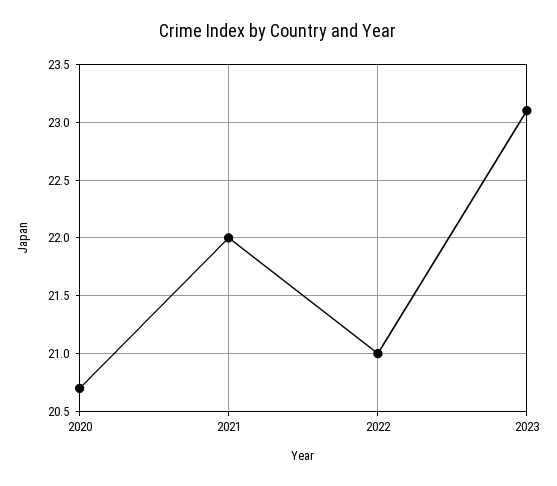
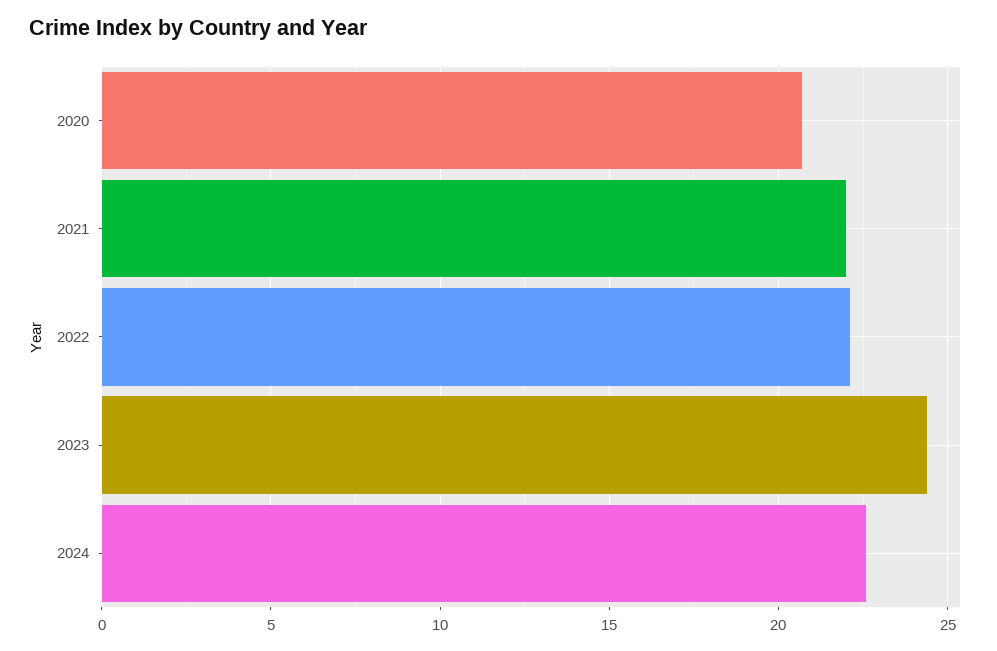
2022: 21 -> 22
2023: 23.1 -> 24.5
2024: none -> 22.5

